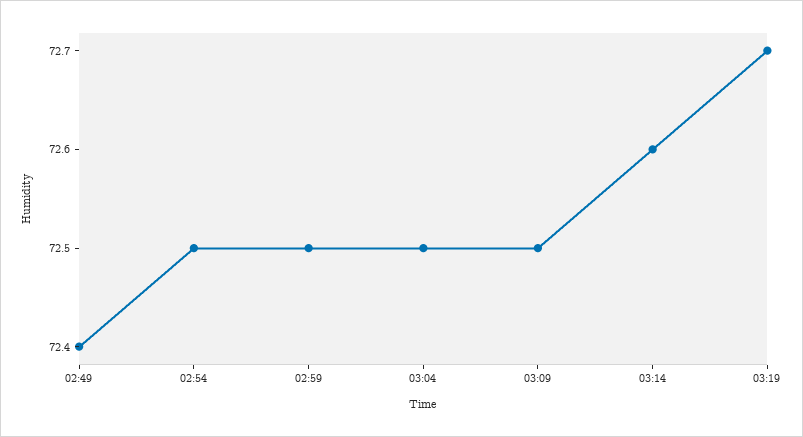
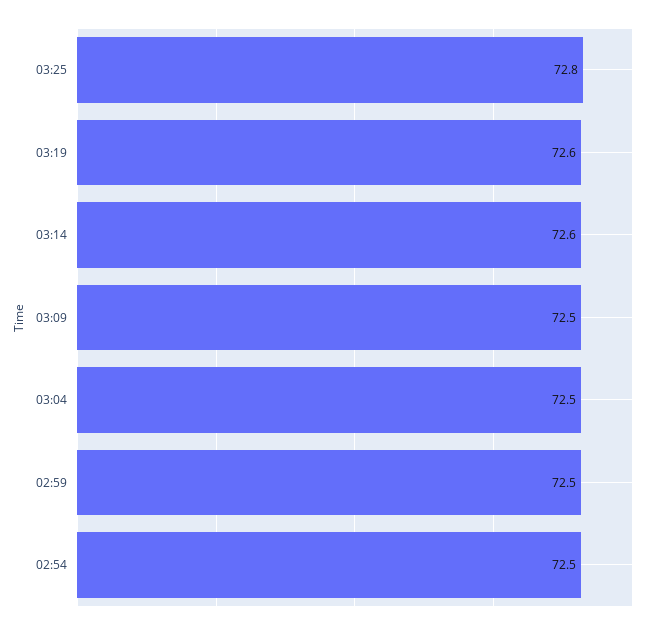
02:49: 72.4 -> none
03:19: 72.7 -> 72.6
03:25: none -> 72.8

